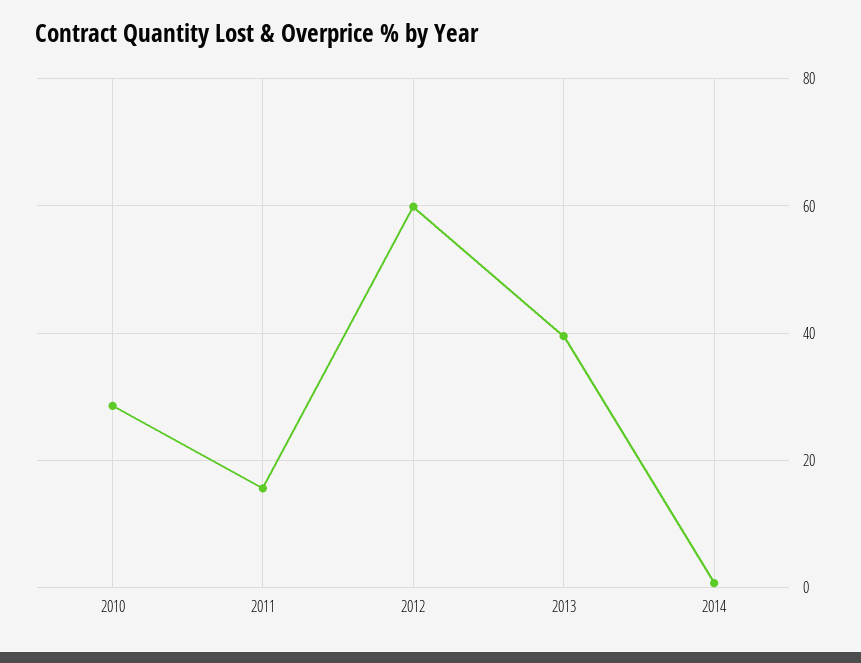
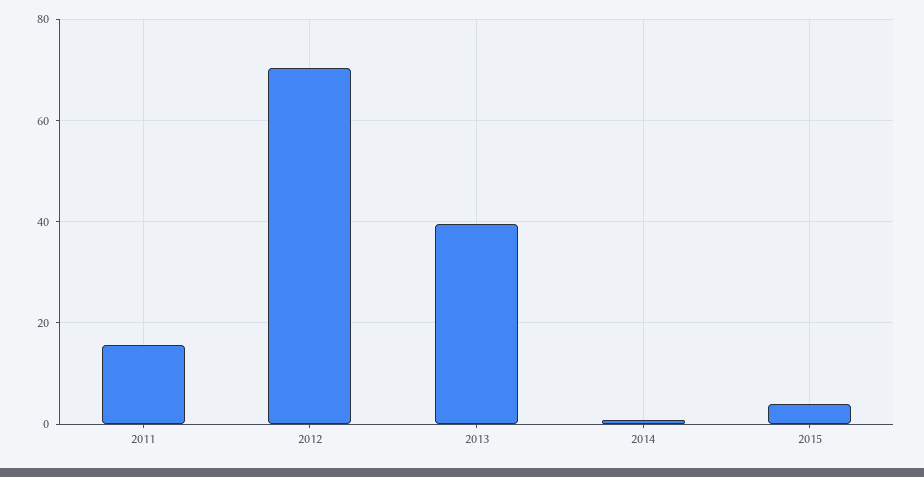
2010: 28 -> none
2012: 60 -> 70
2015: none -> 4

